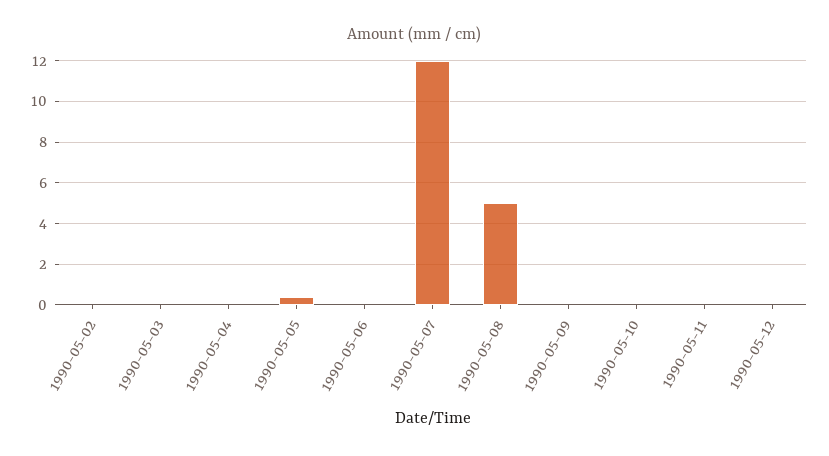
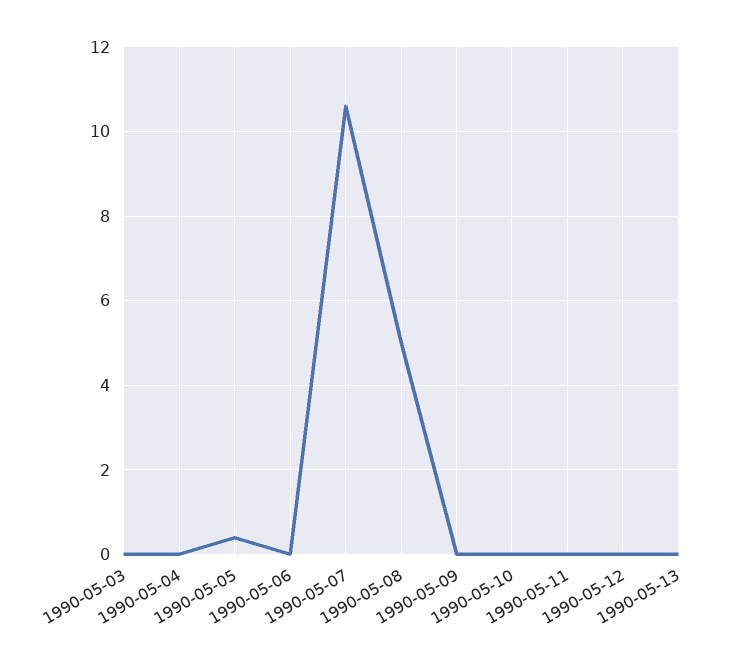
1990-05-02: 0 -> none
1990-05-07: 12 -> 10.5
1990-05-13: none -> 0

